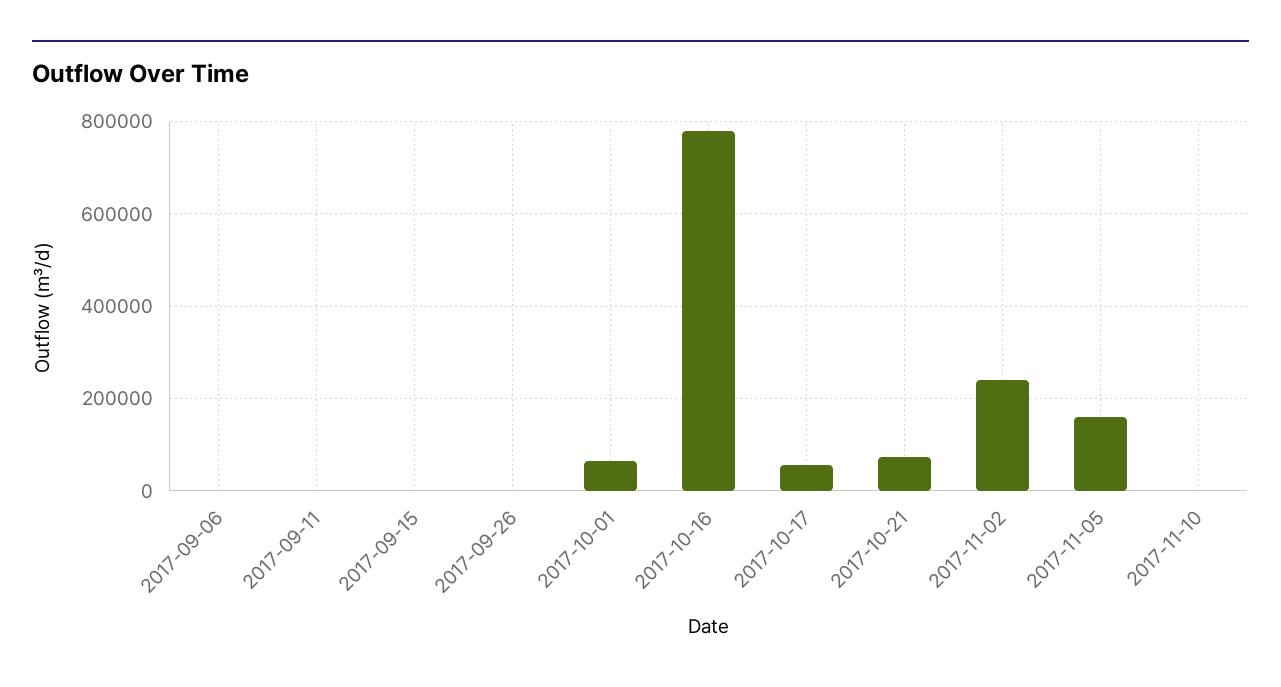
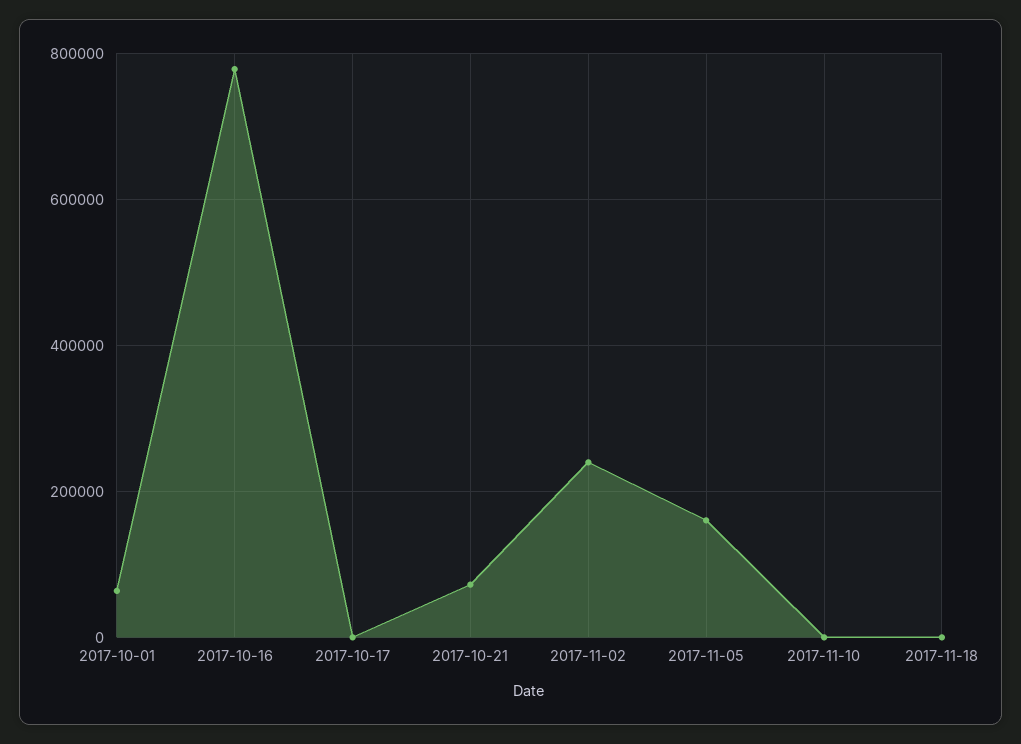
2017-09-06: 0 -> none
2017-09-11: 0 -> none
2017-09-15: 0 -> none
2017-09-26: 0 -> none
2017-10-17: 60000 -> 0
2017-11-18: none -> 0

